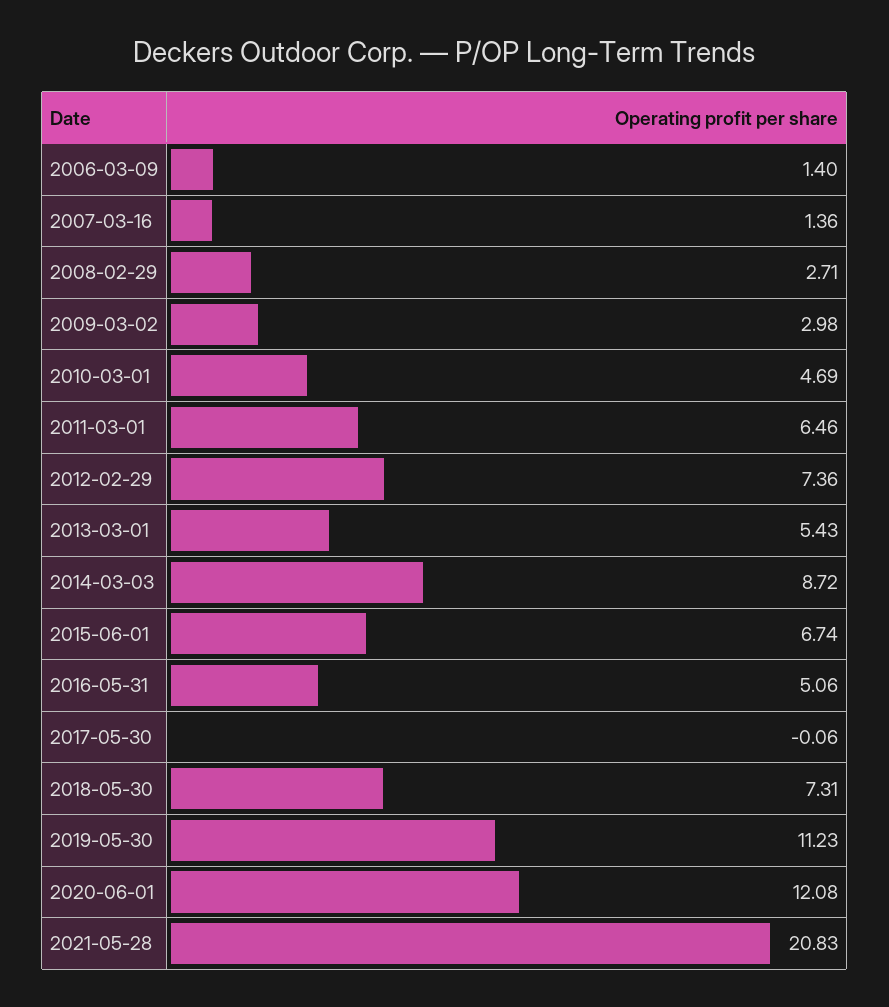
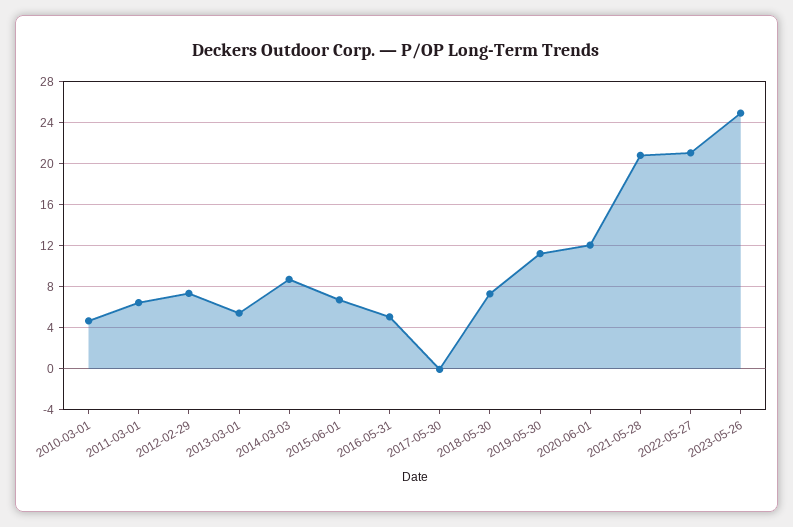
2006-03-09: 1.4 -> none
2007-03-16: 1.36 -> none
2008-02-29: 2.71 -> none
2009-03-02: 2.98 -> none
2022-05-27: none -> 21
2023-05-26: none -> 25

